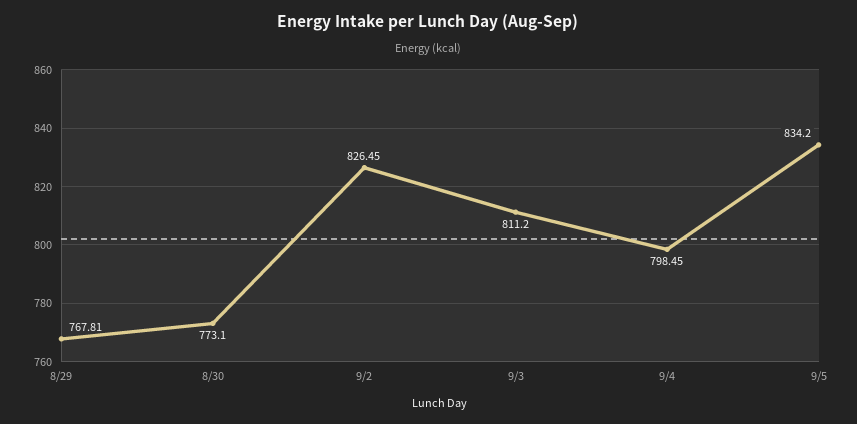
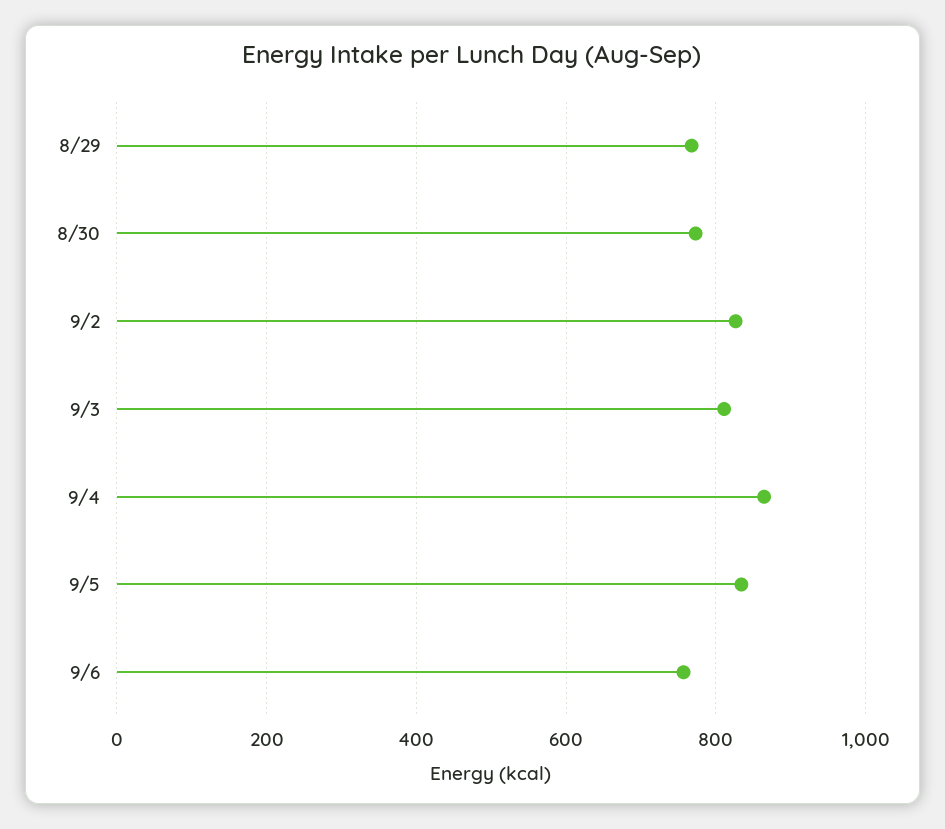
9/4: 798.45 -> 860
9/6: none -> 760

